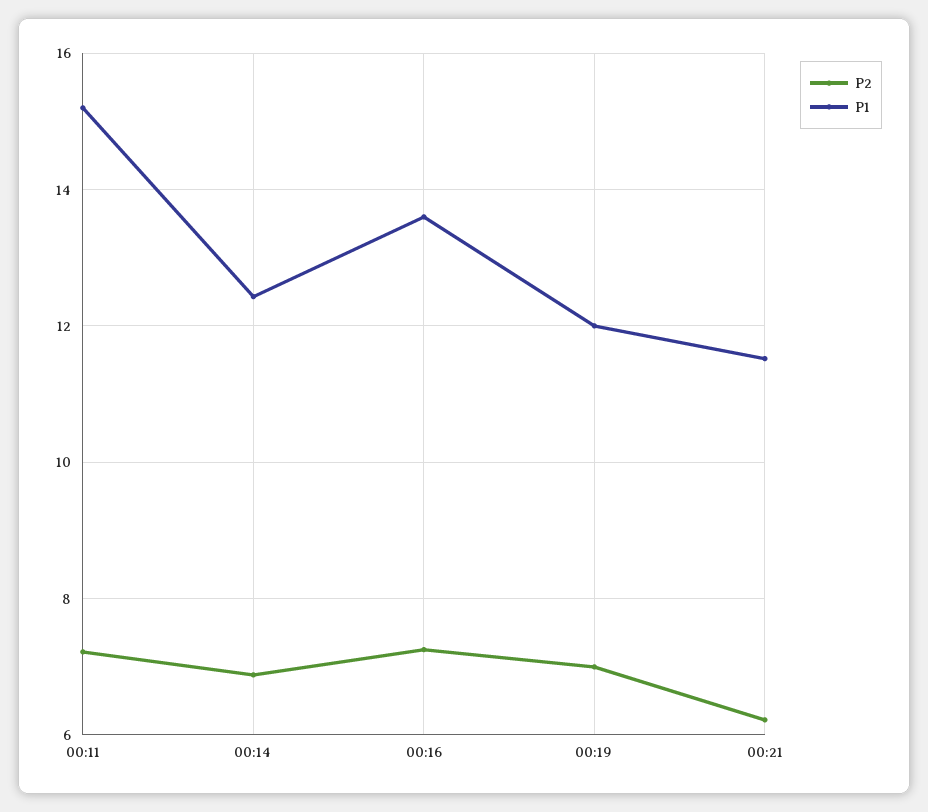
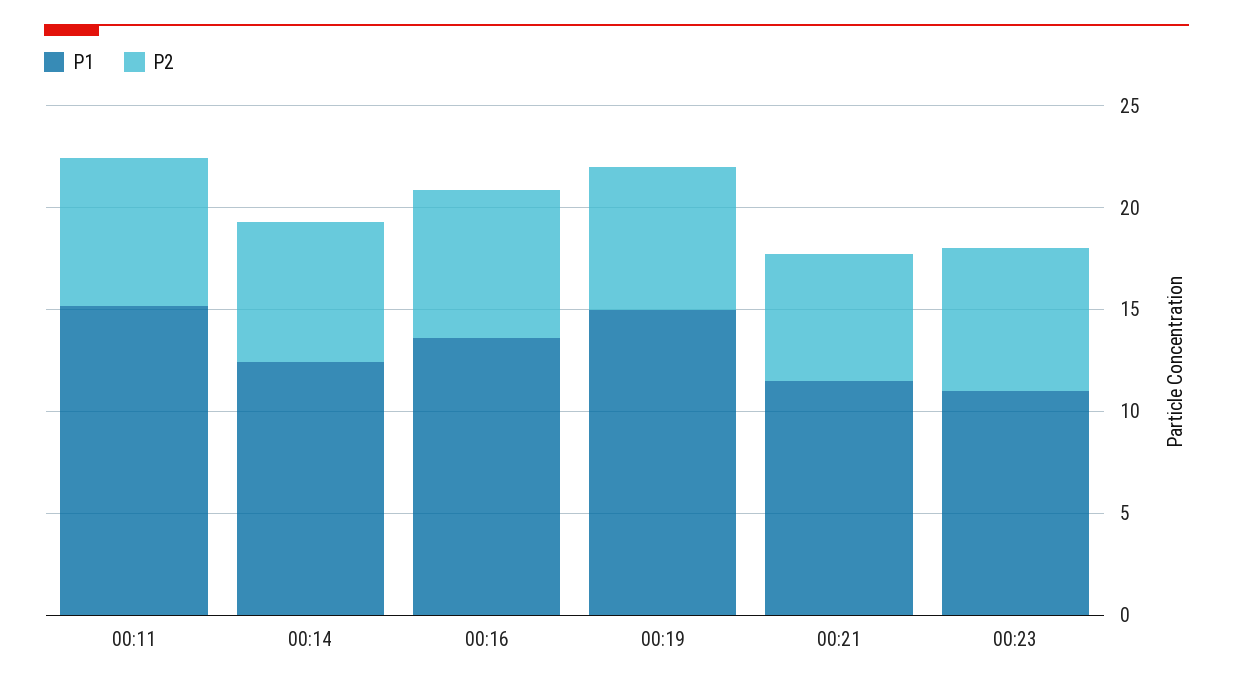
P1, 00:19: 12 -> 15
P1, 00:23: none -> 11
P2, 00:23: none -> 7

